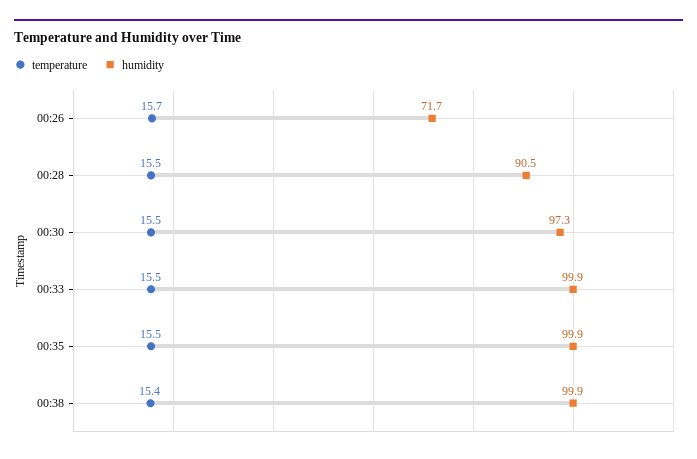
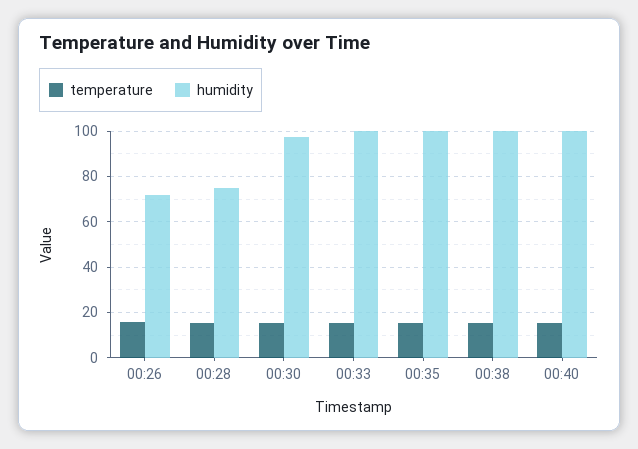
humidity, 00:28: 90.5 -> 75
temperature, 00:40: none -> 15
humidity, 00:40: none -> 100

